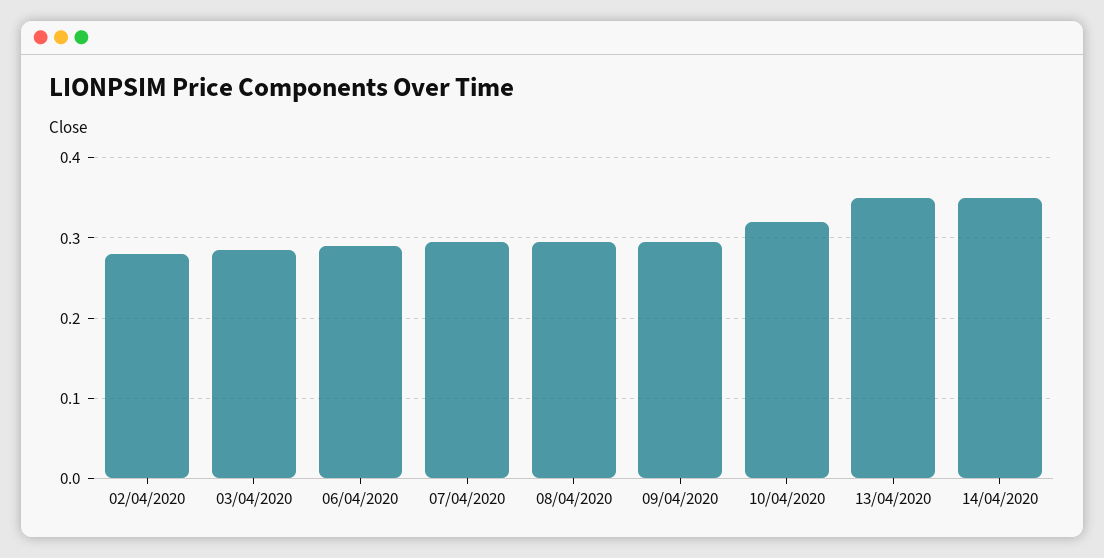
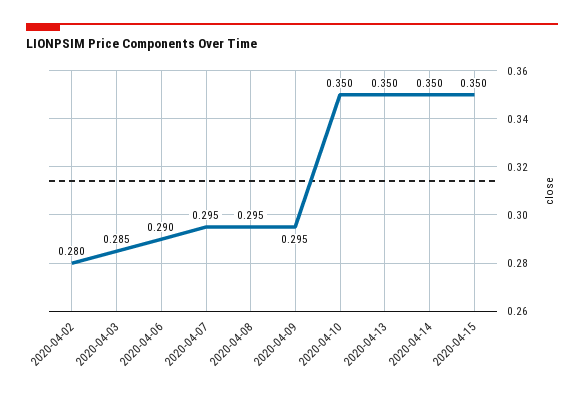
10/04/2020: 0.32 -> 0.35
2020-04-15: none -> 0.35

